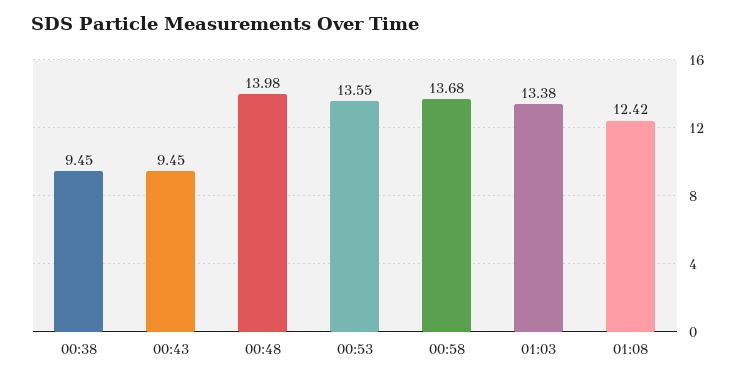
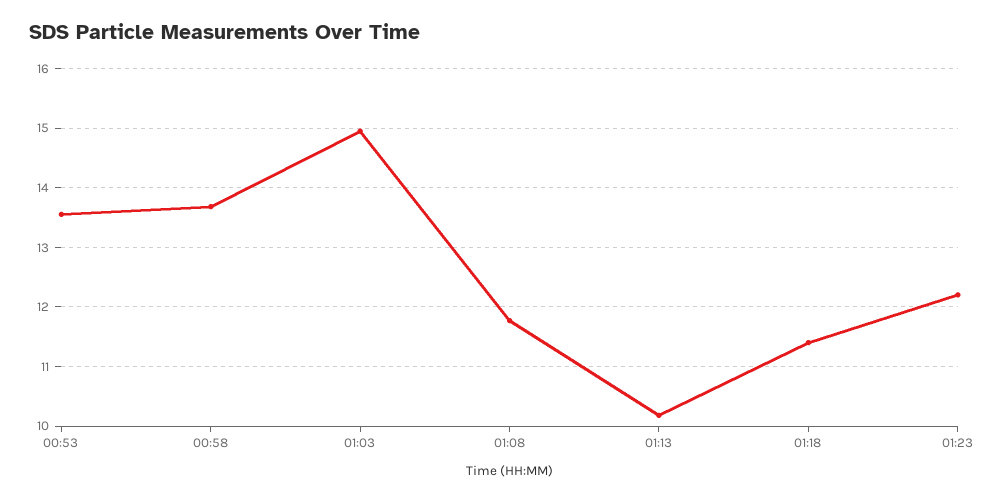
00:38: 9.45 -> none
00:43: 9.45 -> none
00:48: 13.98 -> none
01:03: 13.38 -> 15
01:08: 12.42 -> 11.8
01:13: none -> 10.2
01:18: none -> 11.4
01:23: none -> 12.2

